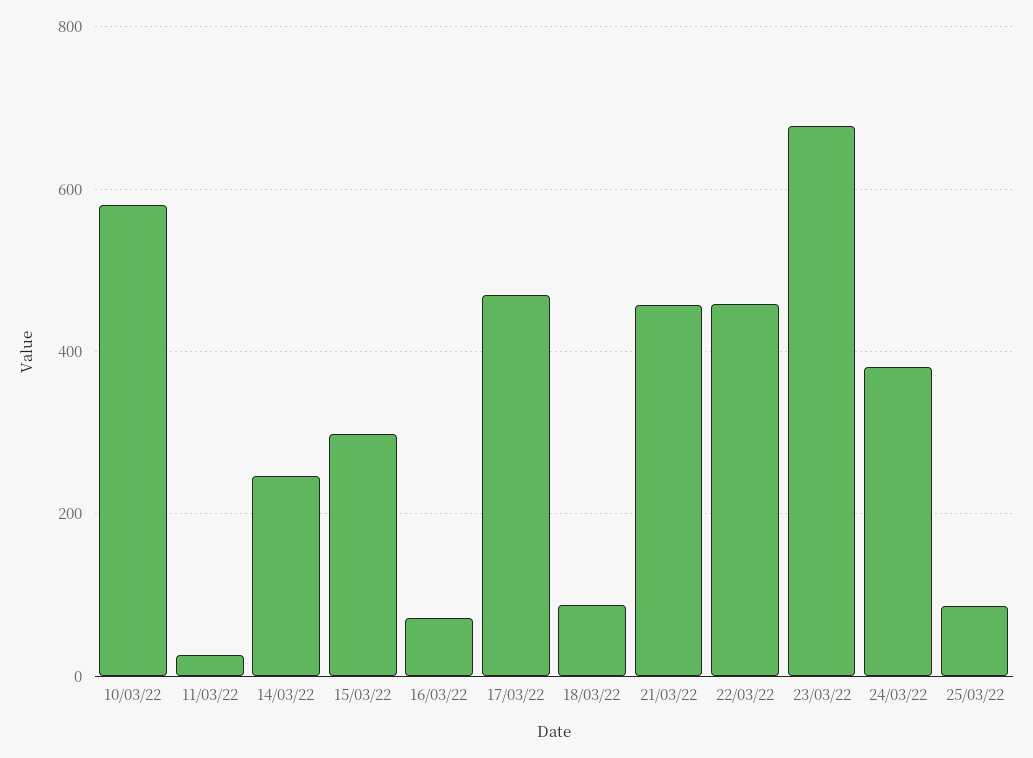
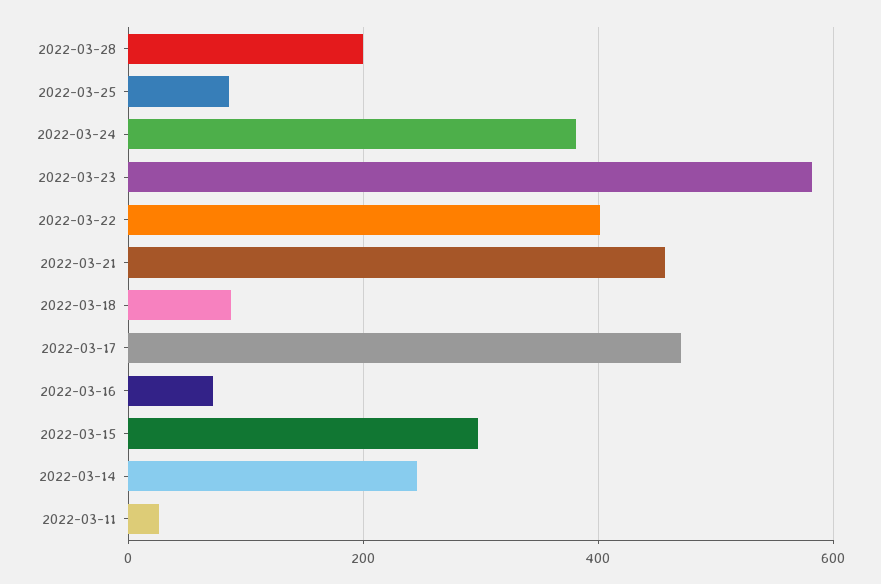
10/03/22: 580 -> none
22/03/22: 460 -> 400
23/03/22: 680 -> 580
2022-03-28: none -> 200

